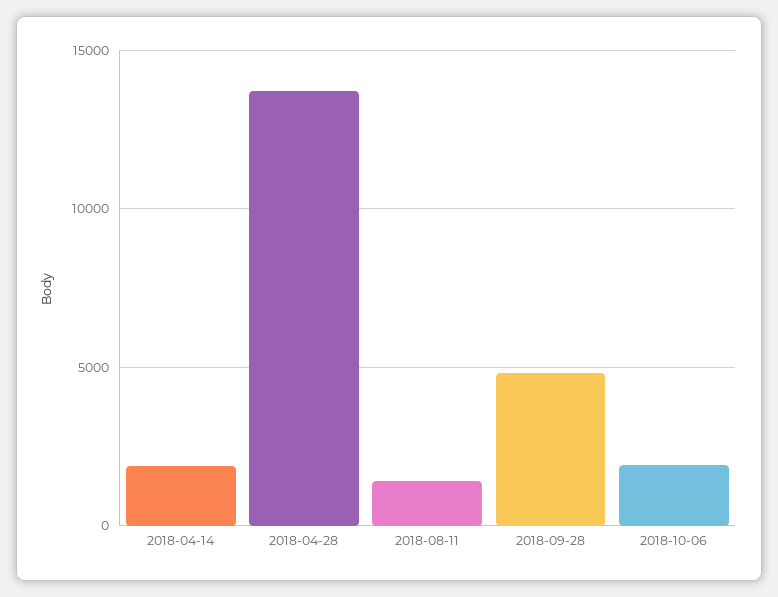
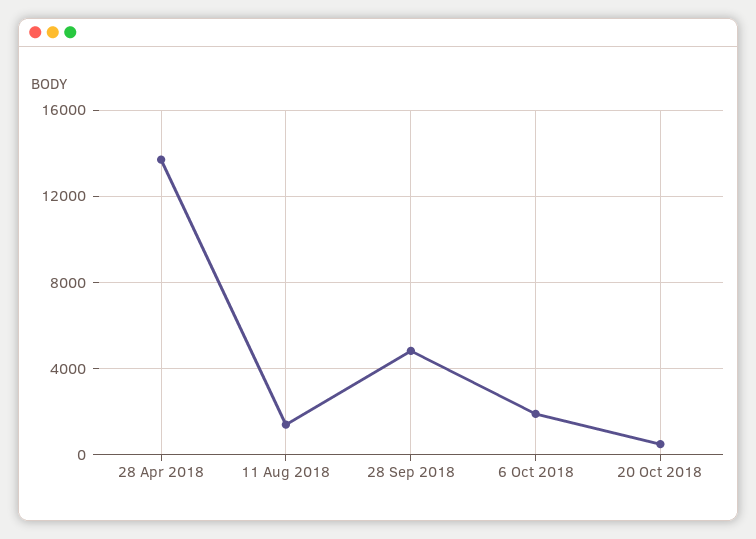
2018-04-14: 2000 -> none
20 Oct 2018: none -> 500

